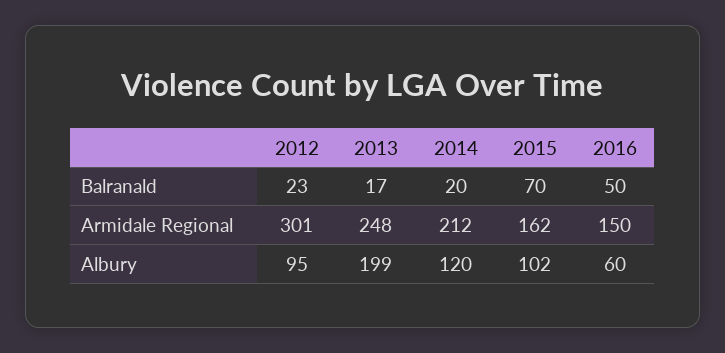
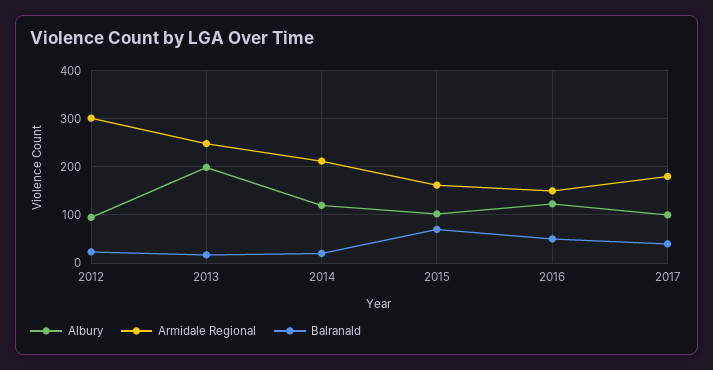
Albury, 2016: 60 -> 120
Albury, 2017: none -> 100
Armidale Regional, 2017: none -> 180
Balranald, 2017: none -> 40

